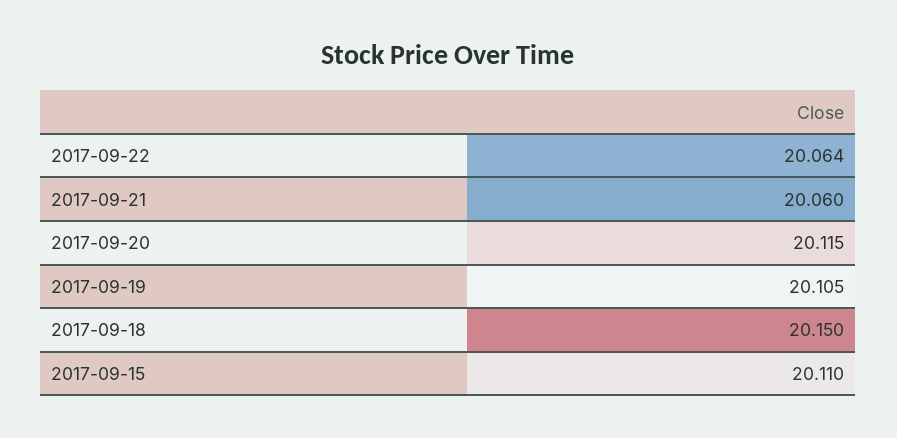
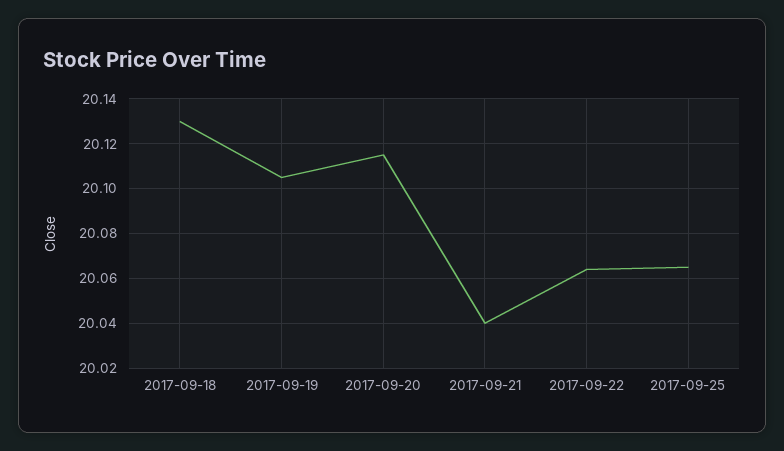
2017-09-21: 20.06 -> 20.04
2017-09-18: 20.15 -> 20.13
2017-09-15: 20.11 -> none
2017-09-25: none -> 20.065

